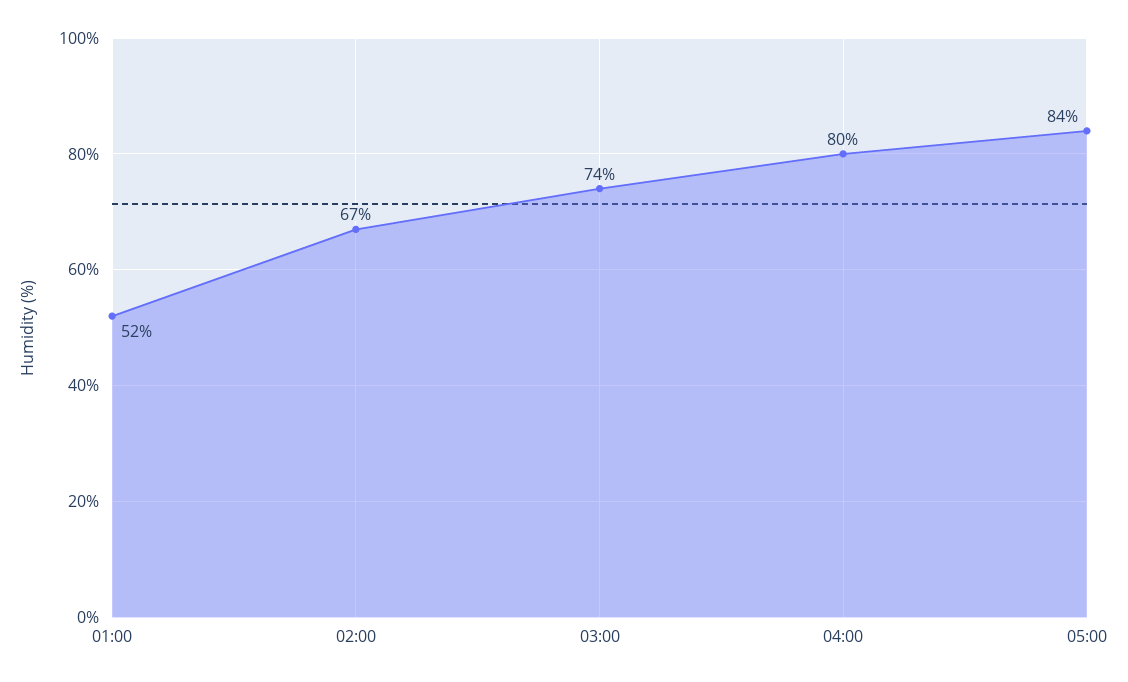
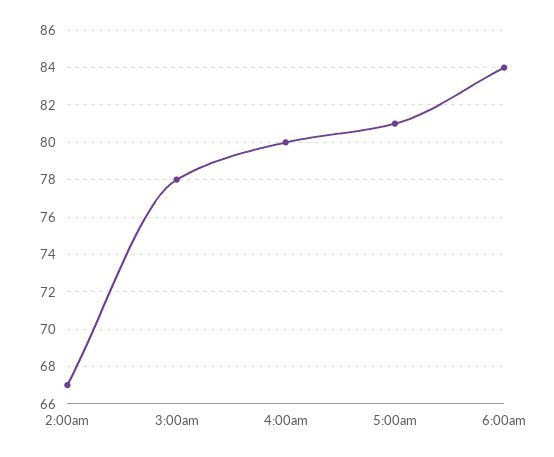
01:00: 52 -> none
03:00: 74 -> 78
05:00: 84 -> 81
6:00am: none -> 84

